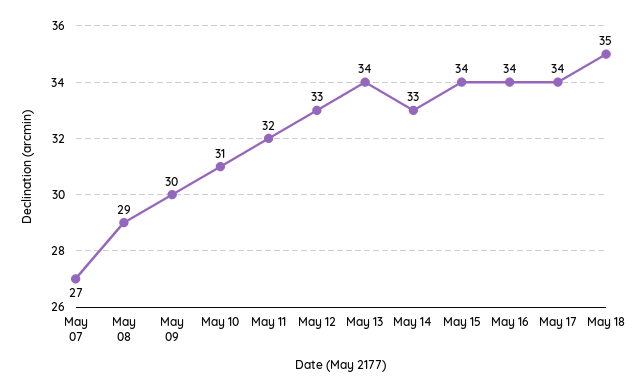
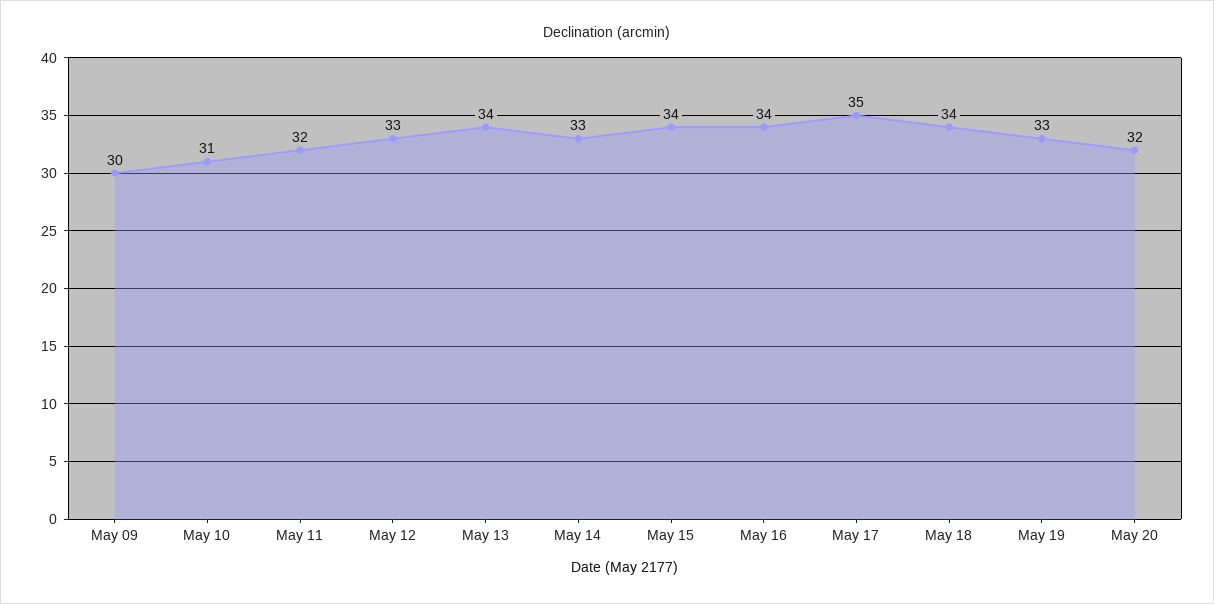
May 07: 27 -> none
May 08: 29 -> none
May 17: 34 -> 35
May 18: 35 -> 34
May 19: none -> 33
May 20: none -> 32

